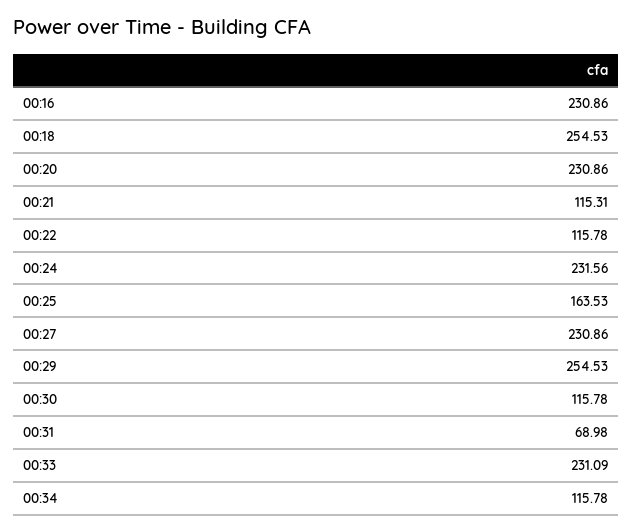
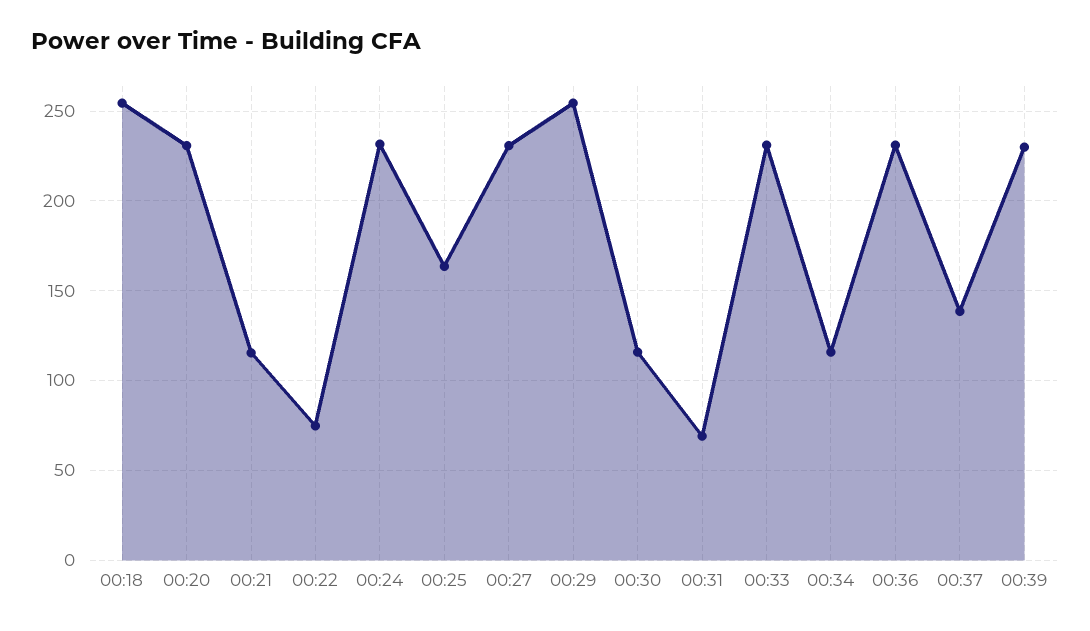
00:16: 230.86 -> none
00:22: 115.78 -> 75
00:36: none -> 230
00:37: none -> 140
00:39: none -> 230

